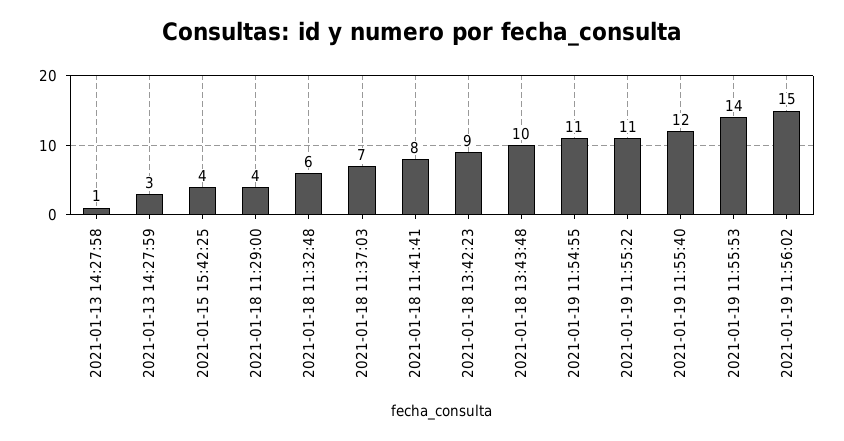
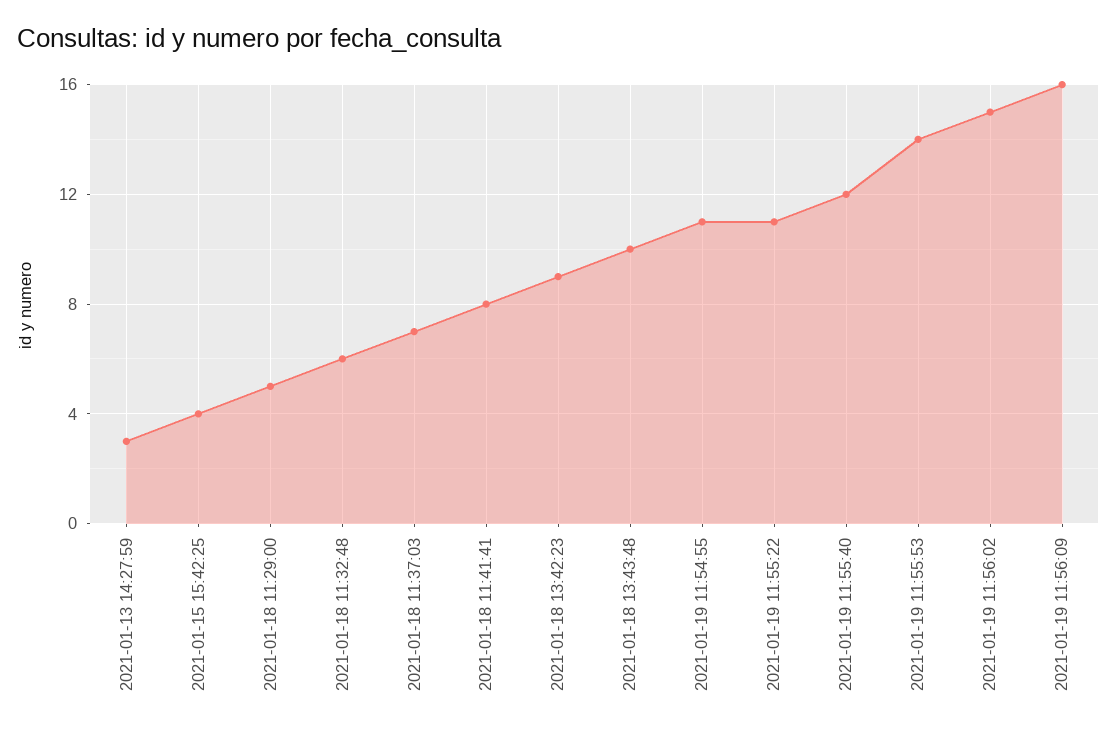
2021-01-13 14:27:58: 1 -> none
2021-01-18 11:29:00: 4 -> 5
2021-01-19 11:56:09: none -> 16

